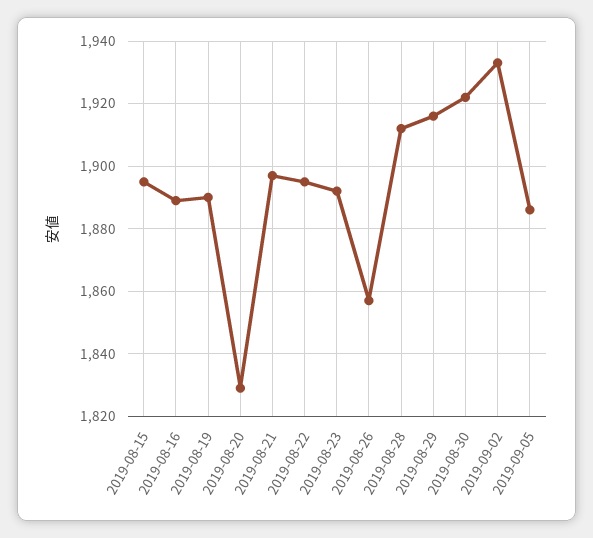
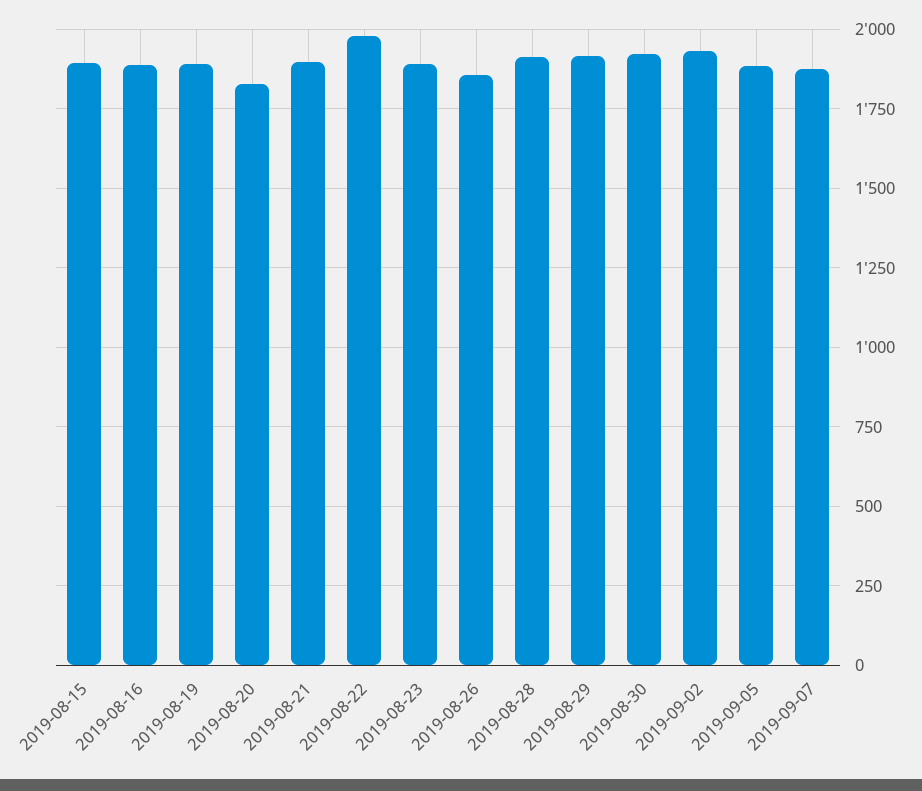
2019-08-22: 1895 -> 1975
2019-09-07: none -> 1875

